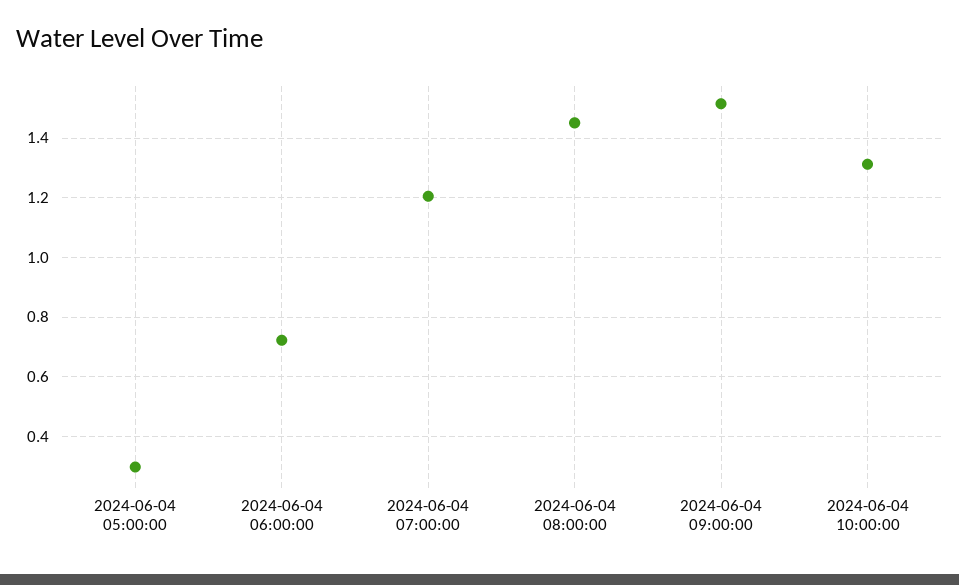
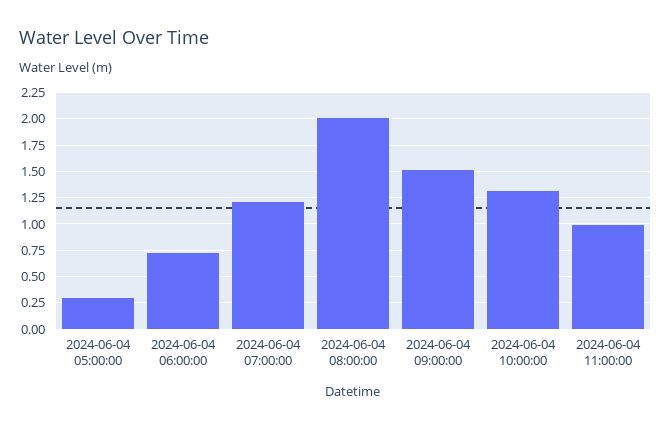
2024-06-04 08:00:00: 1.45 -> 2
2024-06-04 11:00:00: none -> 1

